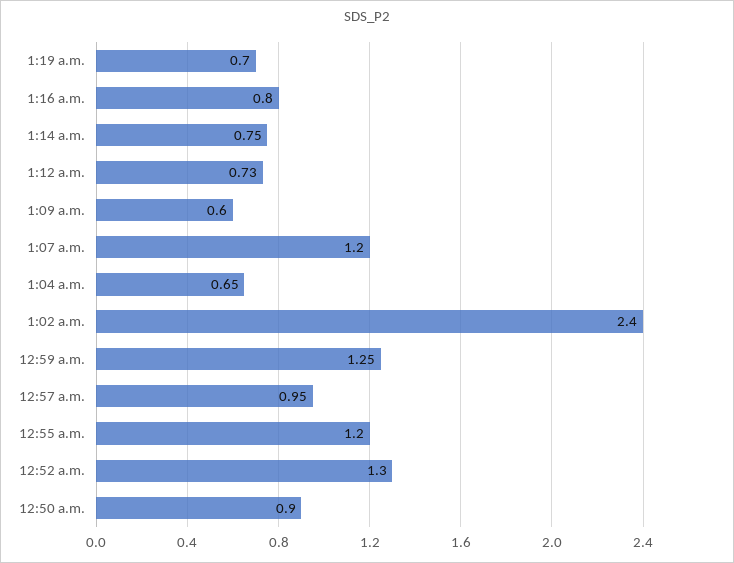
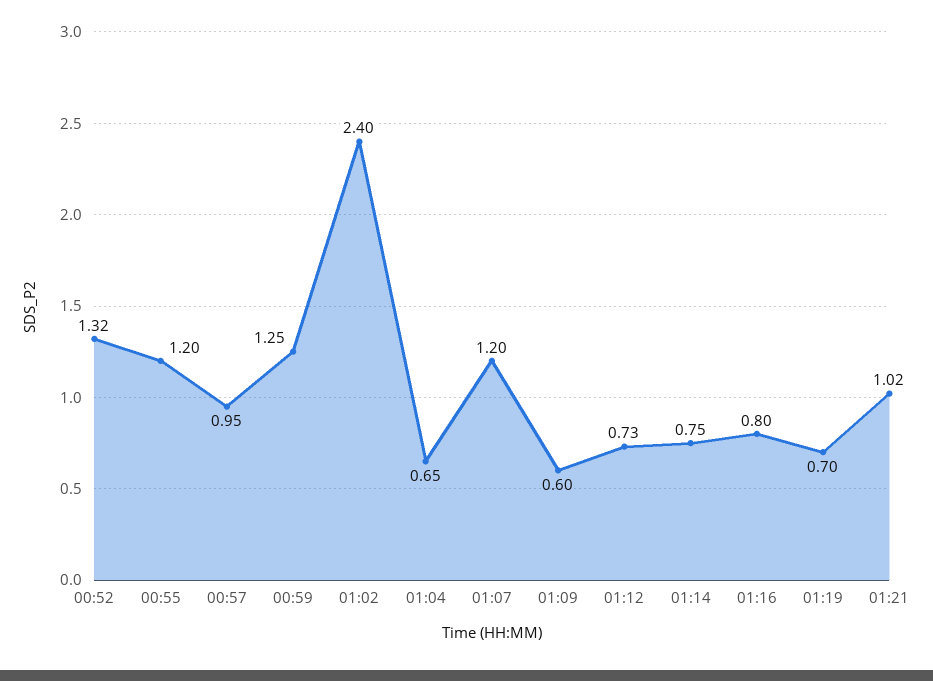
12:52 a.m.: 1.3 -> 1.32
12:50 a.m.: 0.9 -> none
01:21: none -> 1.02

